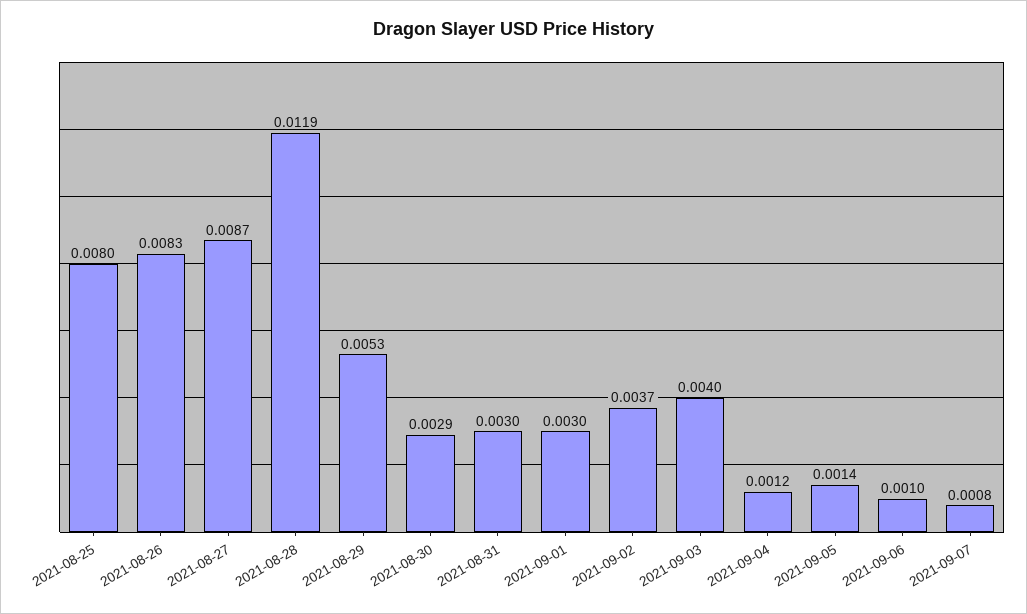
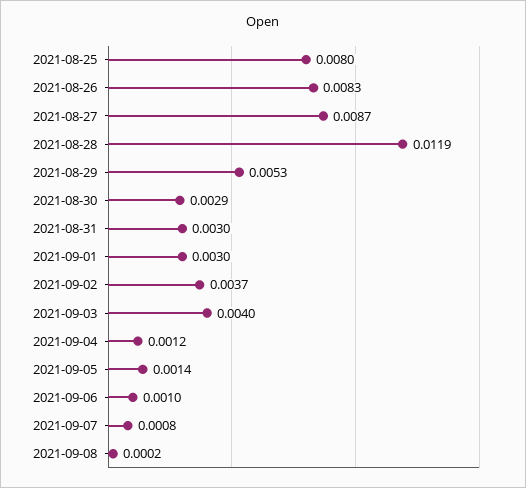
2021-09-08: none -> 0.0002

